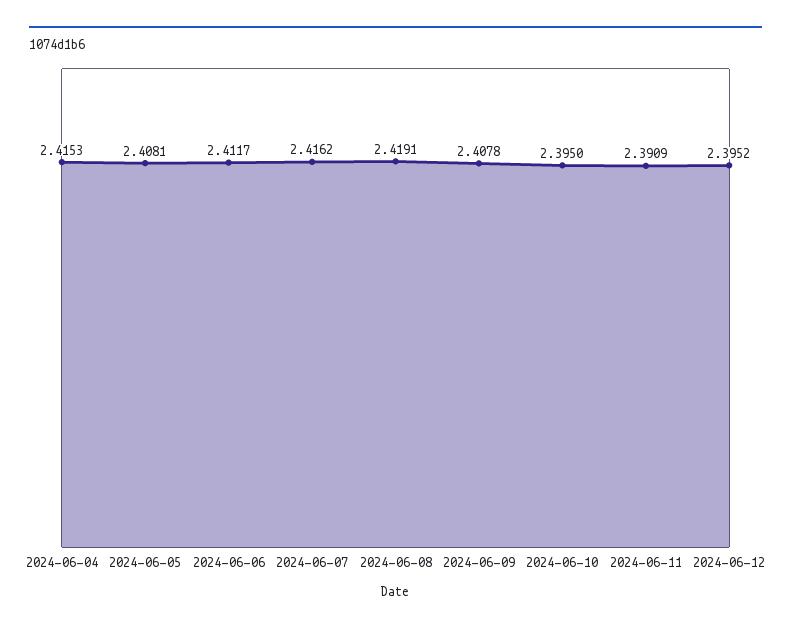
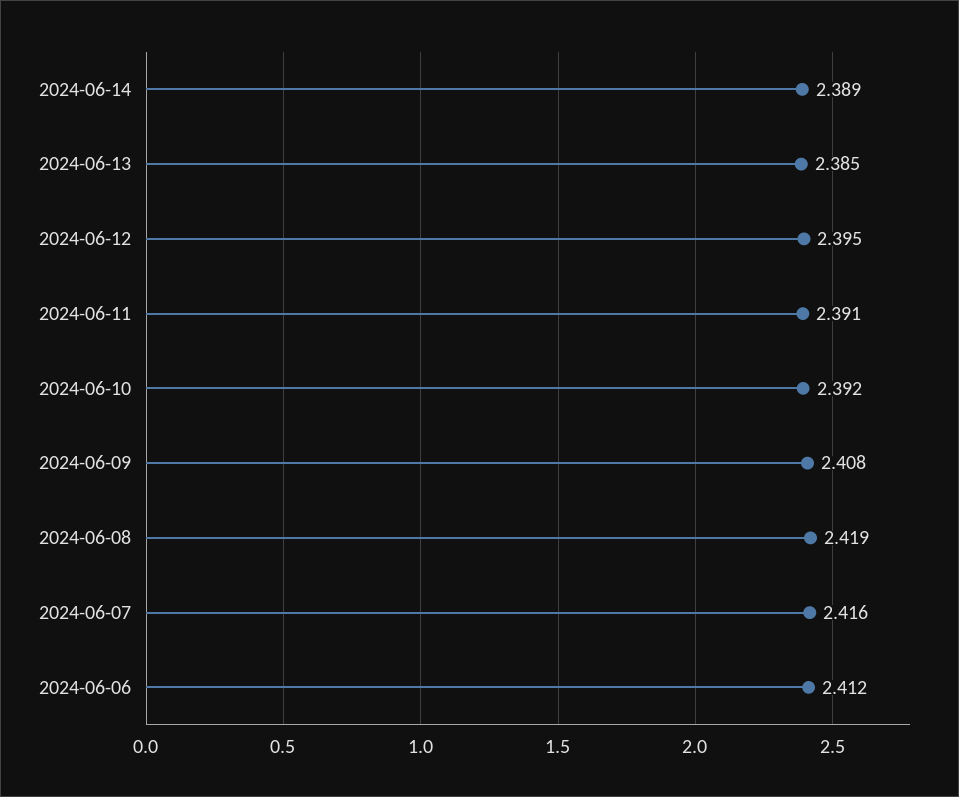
2024-06-04: 2.4153 -> none
2024-06-05: 2.4081 -> none
2024-06-10: 2.395 -> 2.392
2024-06-14: none -> 2.389
2024-06-13: none -> 2.385

